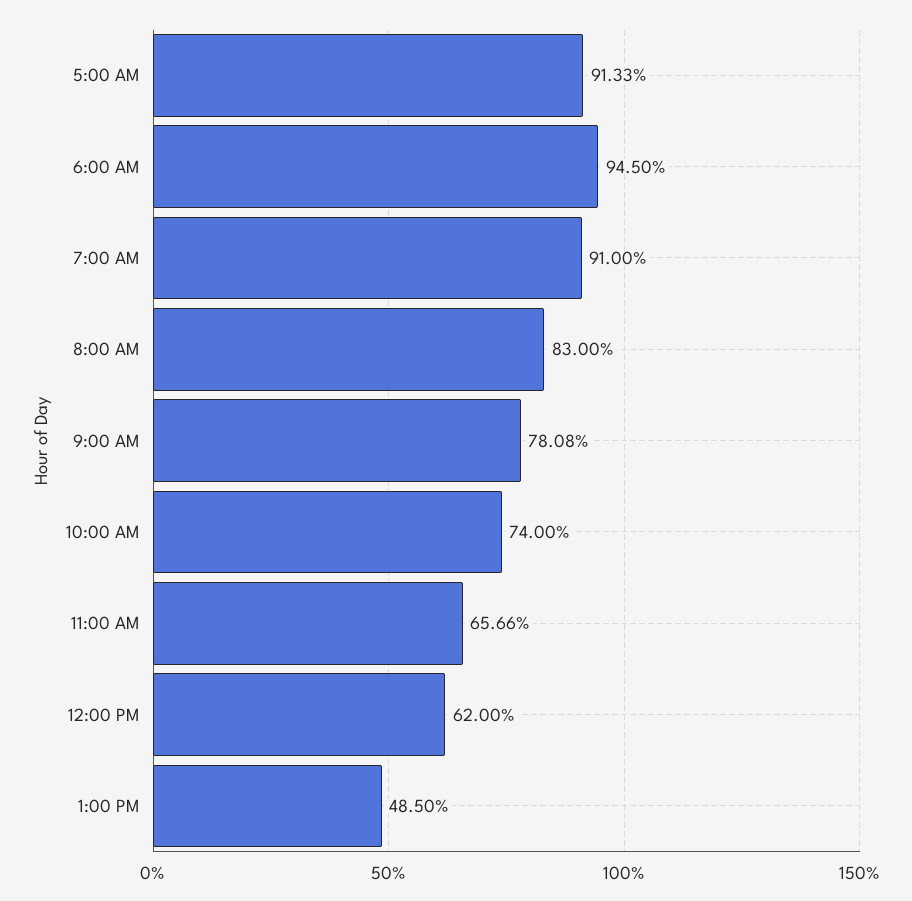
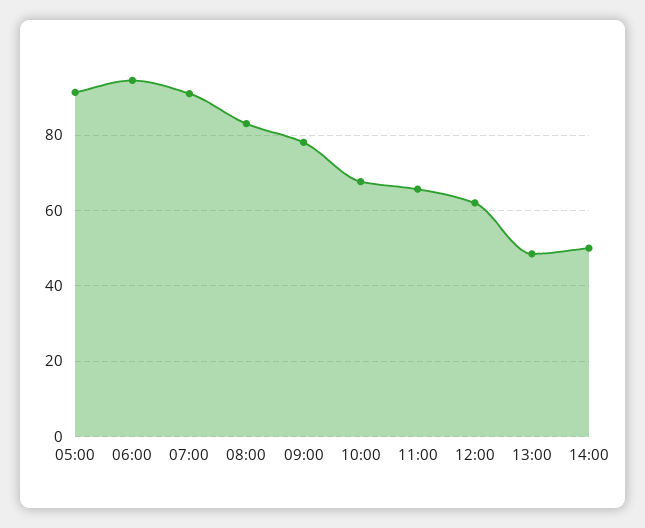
10:00 AM: 74 -> 68
14:00: none -> 50

